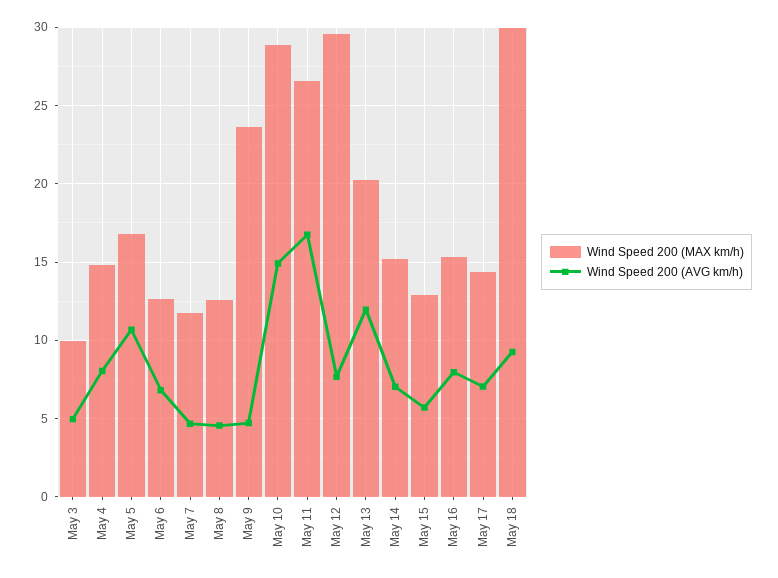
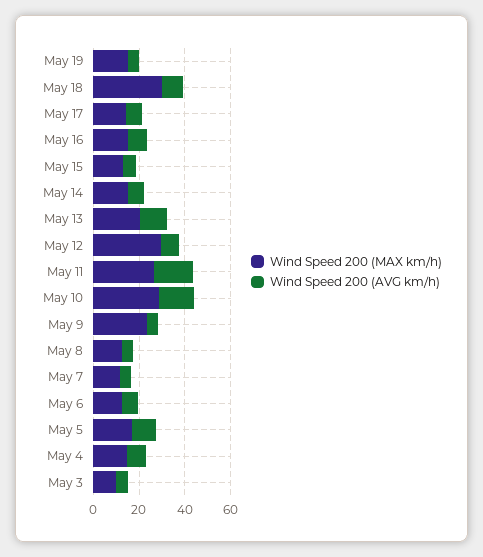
Wind Speed 200 (MAX km/h), May 19: none -> 15
Wind Speed 200 (AVG km/h), May 19: none -> 5

